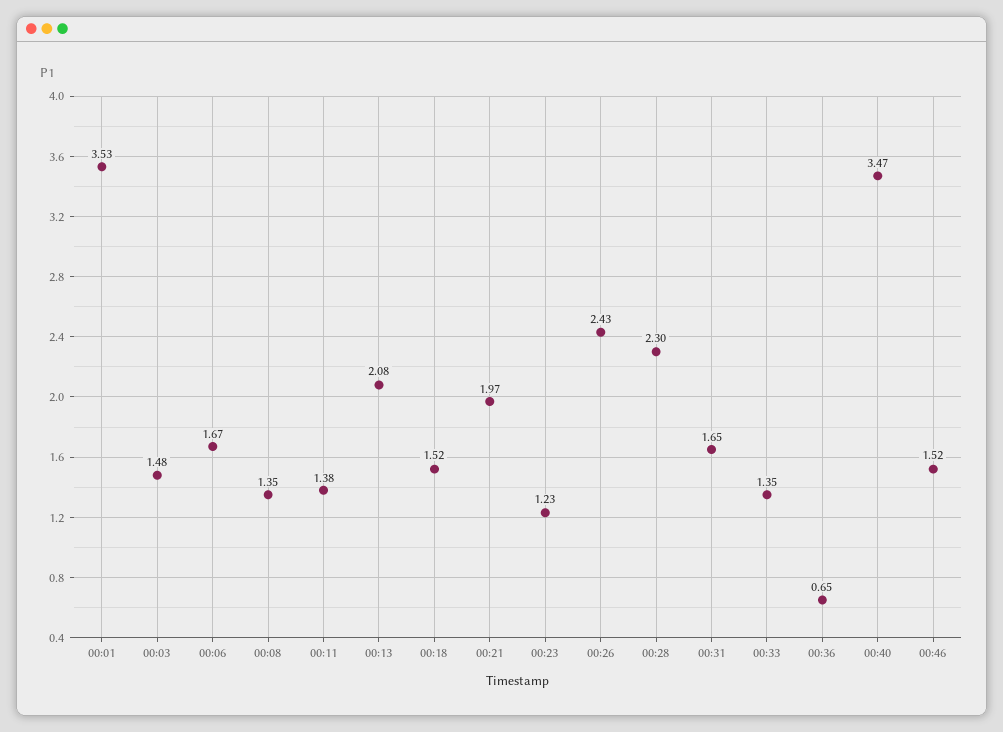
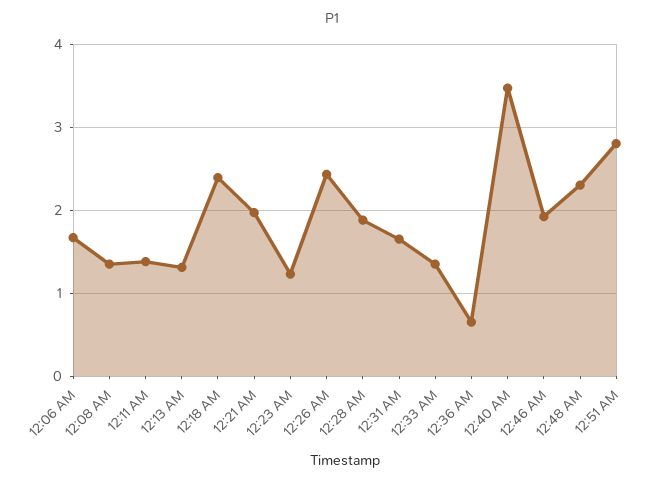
00:01: 3.53 -> none
00:03: 1.48 -> none
00:13: 2.08 -> 1.3
00:18: 1.52 -> 2.4
00:28: 2.3 -> 1.9
00:46: 1.52 -> 1.9
12:48 AM: none -> 2.3
12:51 AM: none -> 2.8

